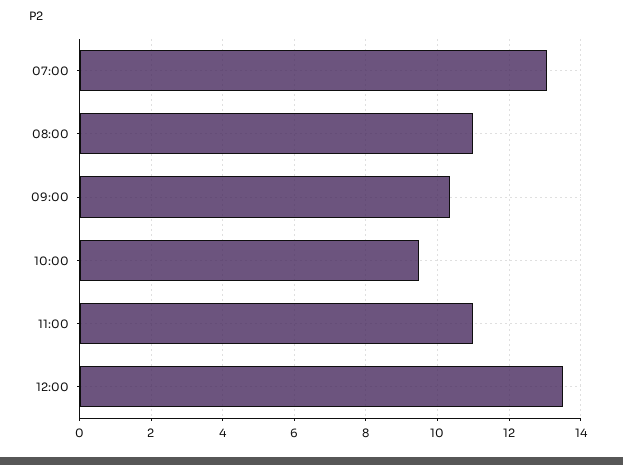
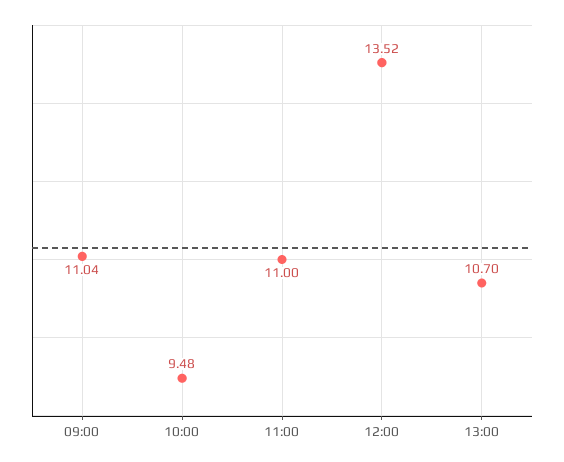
07:00: 13 -> none
08:00: 11 -> none
09:00: 10.4 -> 11.04
13:00: none -> 10.7

